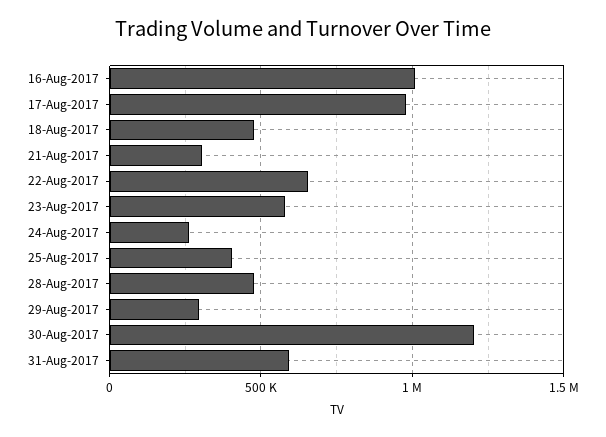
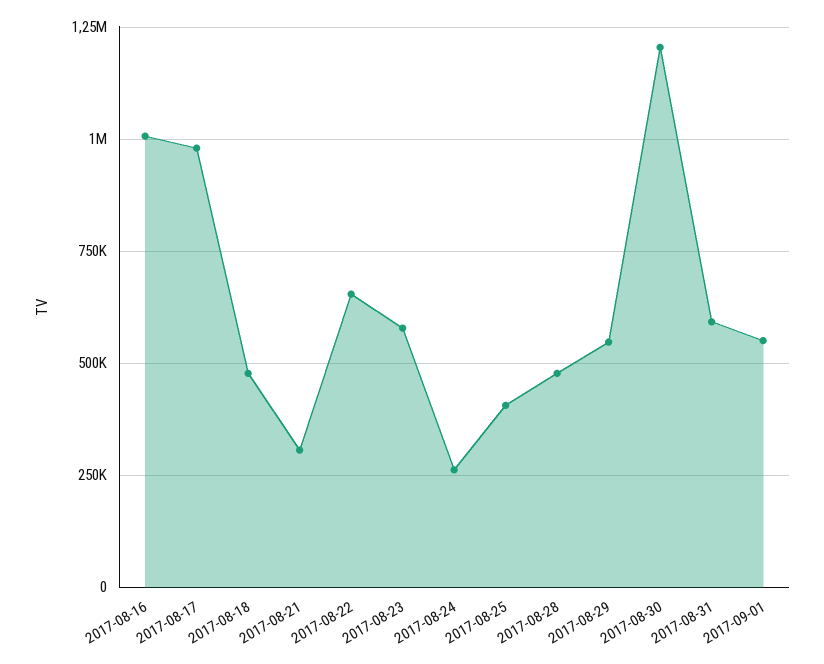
29-Aug-2017: 300000 -> 550000
2017-09-01: none -> 550000

